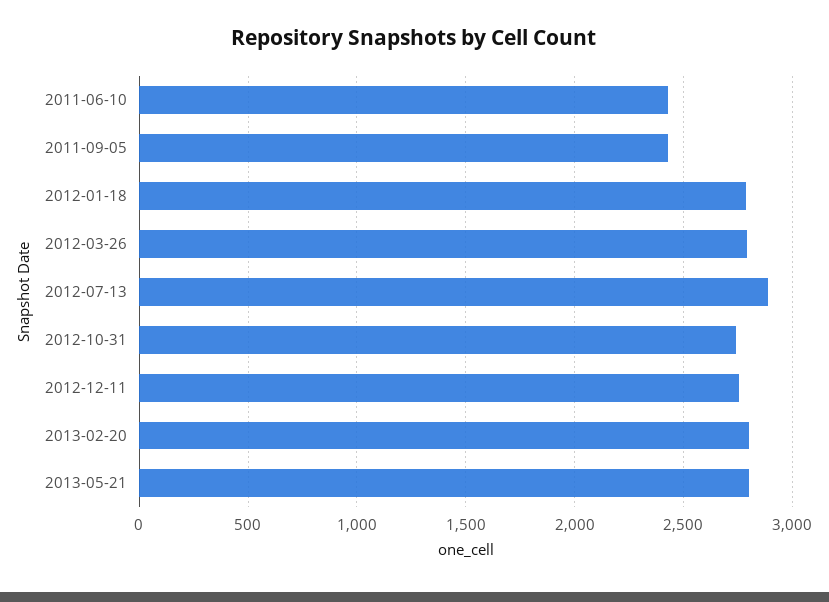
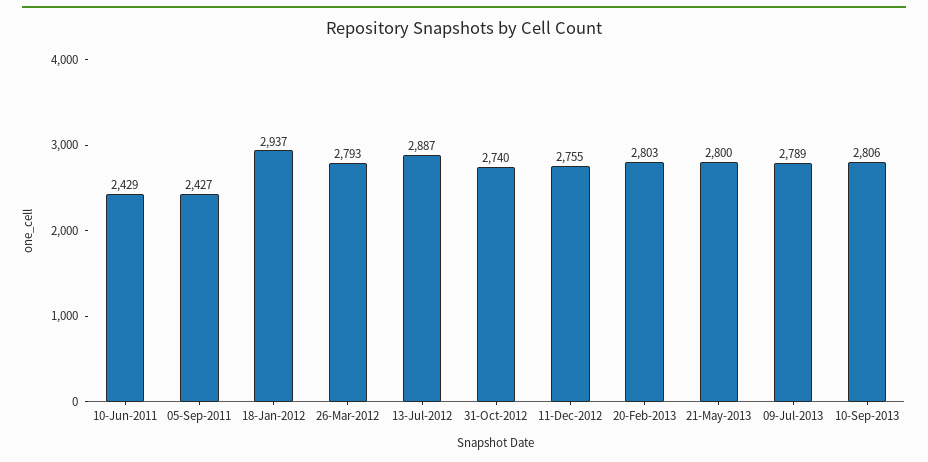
2012-01-18: 2800 -> 2937
09-Jul-2013: none -> 2789
10-Sep-2013: none -> 2806

